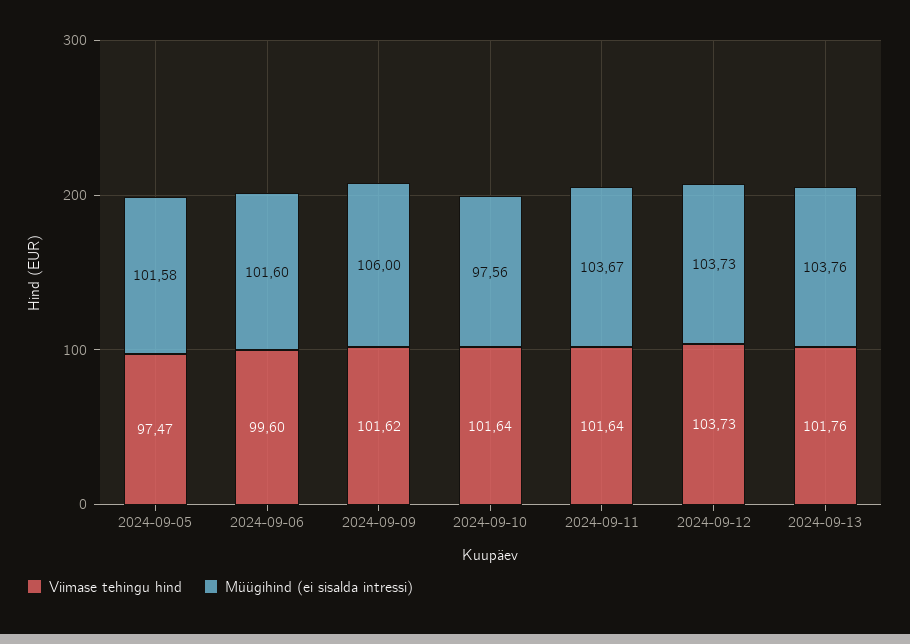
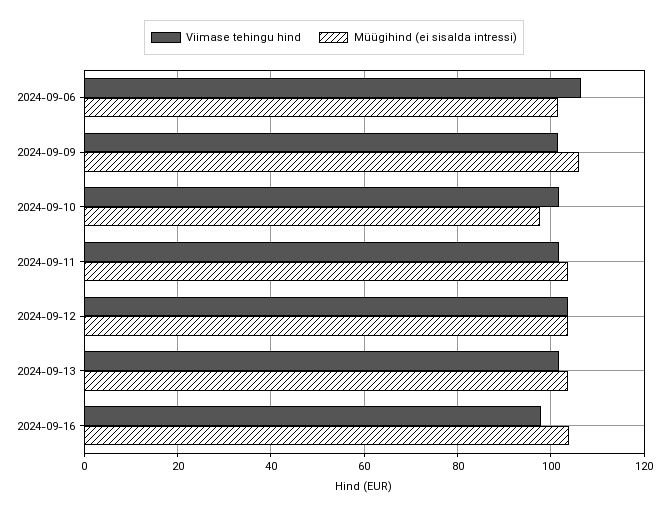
Viimase tehingu hind, 2024-09-05: 97.47 -> none
Müügihind (ei sisalda intressi), 2024-09-05: 101.58 -> none
Viimase tehingu hind, 2024-09-06: 99.6 -> 106
Viimase tehingu hind, 2024-09-16: none -> 98
Müügihind (ei sisalda intressi), 2024-09-16: none -> 104

